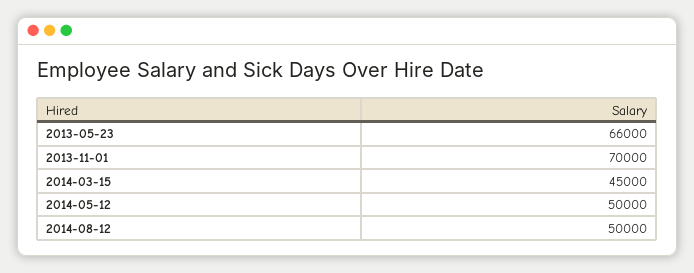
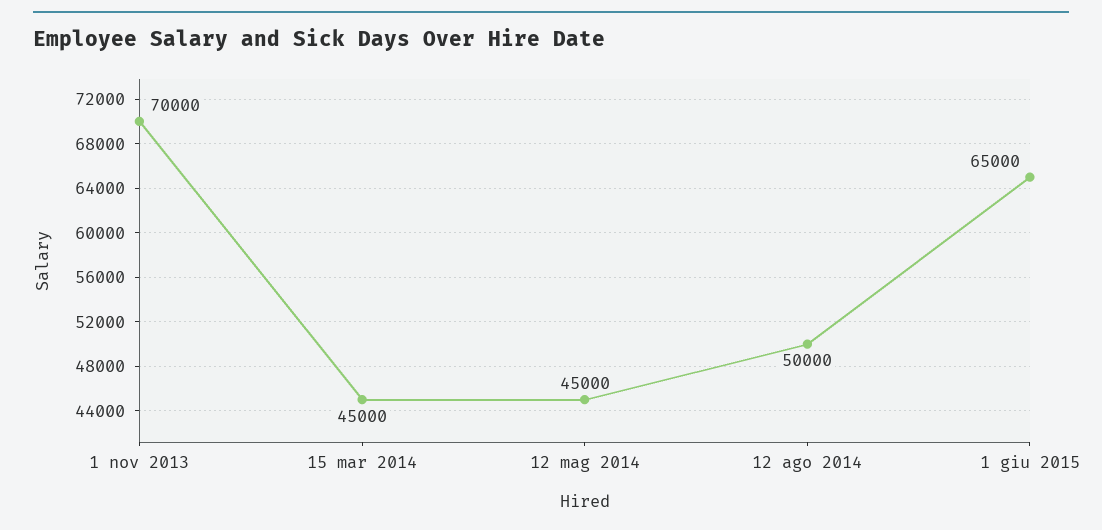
2013-05-23: 66000 -> none
2014-05-12: 50000 -> 45000
1 giu 2015: none -> 65000

